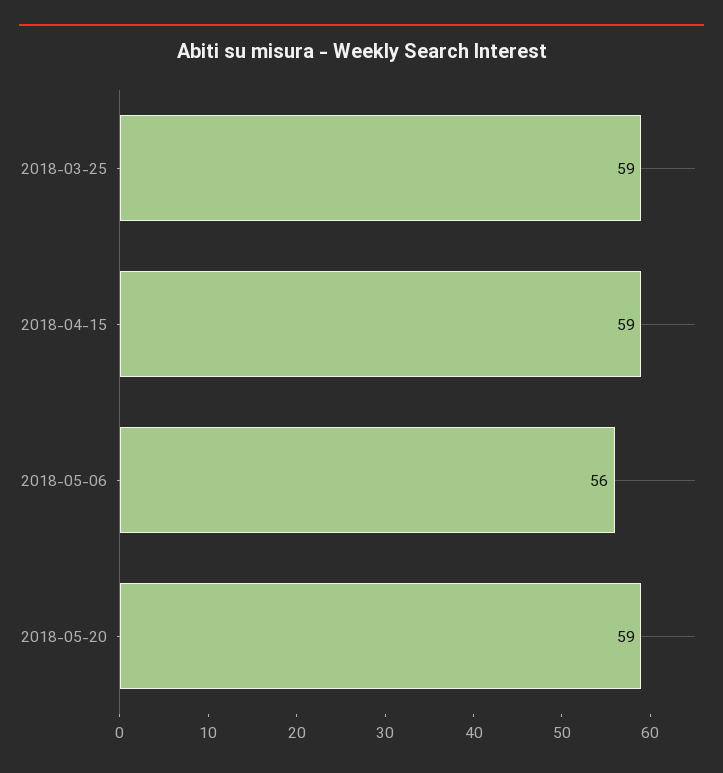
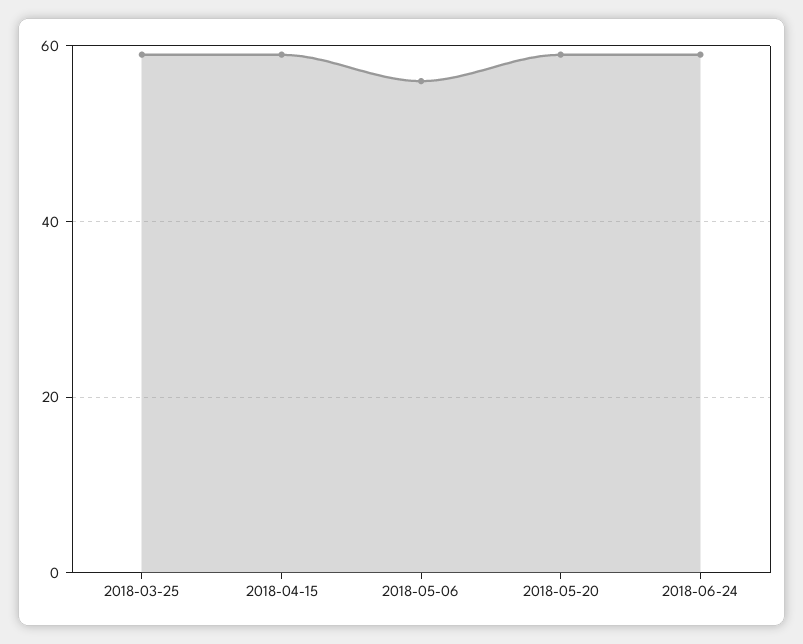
2018-06-24: none -> 60

